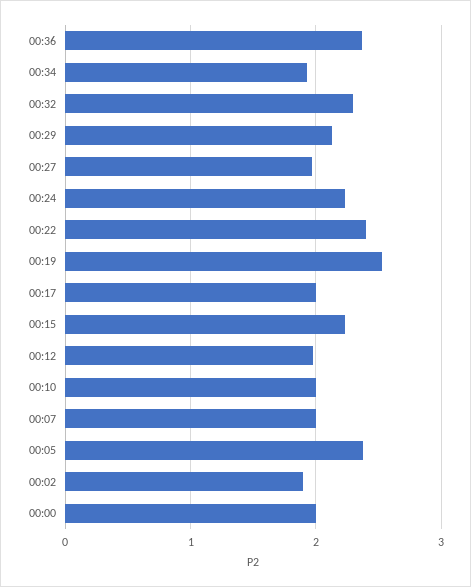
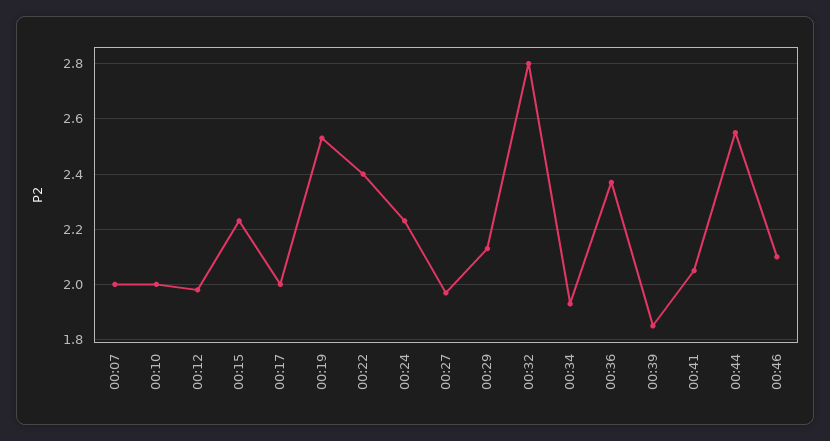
00:32: 2.3 -> 2.8
00:05: 2.4 -> none
00:02: 1.9 -> none
00:00: 2 -> none
00:39: none -> 1.85
00:41: none -> 2.05
00:44: none -> 2.55
00:46: none -> 2.1

